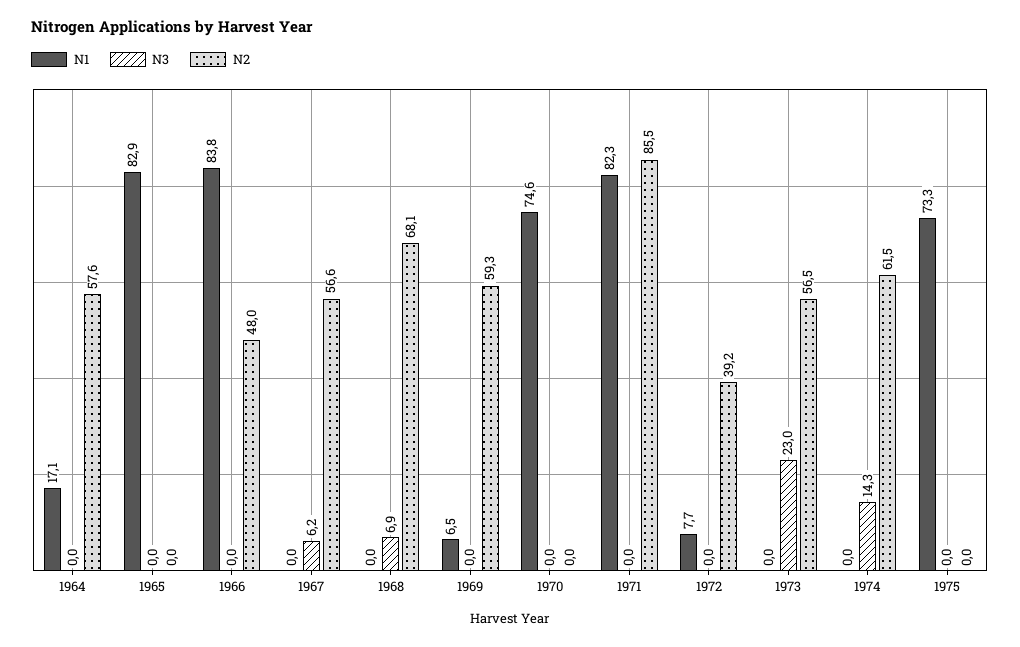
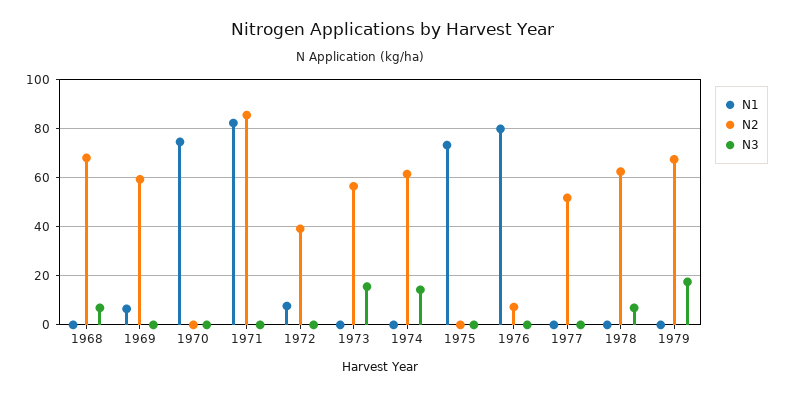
N1, 1964: 17.1 -> none
N3, 1964: 0 -> none
N2, 1964: 57.6 -> none
N1, 1965: 82.9 -> none
N3, 1965: 0 -> none
N2, 1965: 0 -> none
N1, 1966: 83.8 -> none
N3, 1966: 0 -> none
N2, 1966: 48 -> none
N1, 1967: 0 -> none
N3, 1967: 6.2 -> none
N2, 1967: 56.6 -> none
N3, 1973: 23 -> 15
N1, 1976: none -> 80
N2, 1976: none -> 7.5
N3, 1976: none -> 0
N1, 1977: none -> 0
N2, 1977: none -> 52.5
N3, 1977: none -> 0
N1, 1978: none -> 0
N2, 1978: none -> 62.5
N3, 1978: none -> 7.5
N1, 1979: none -> 0
N2, 1979: none -> 67.5
N3, 1979: none -> 17.5

